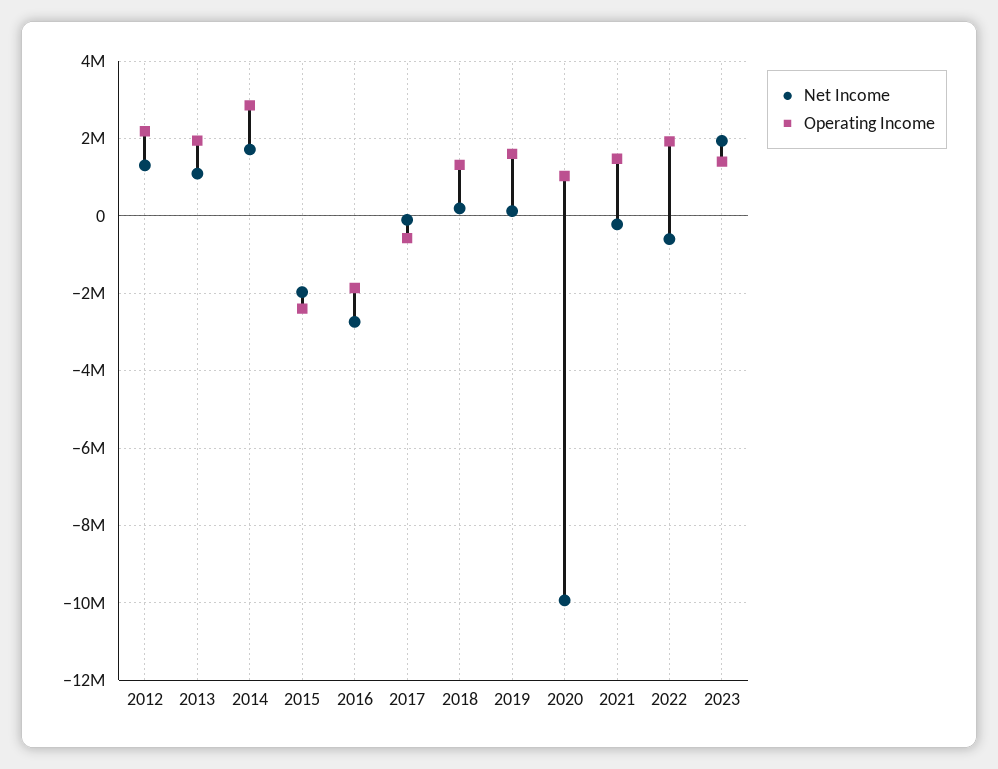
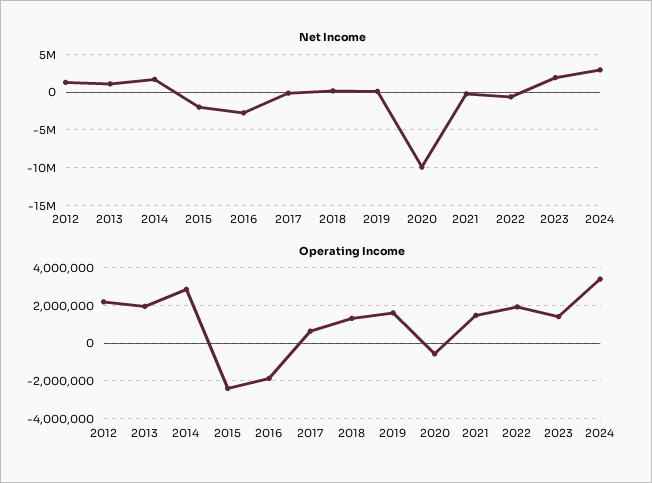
Operating Income, 2017: -600000 -> 500000
Operating Income, 2020: 1000000 -> -500000
Net Income, 2024: none -> 3000000
Operating Income, 2024: none -> 3500000

